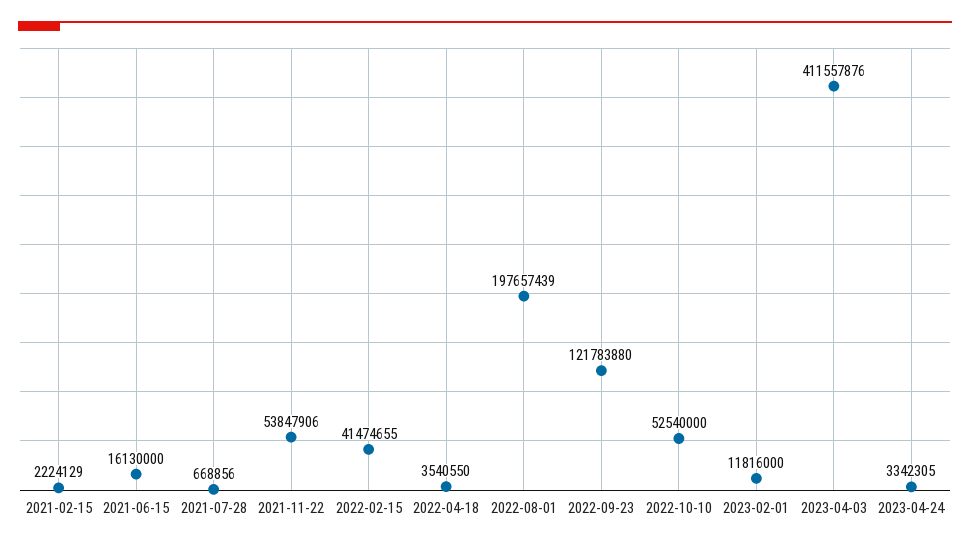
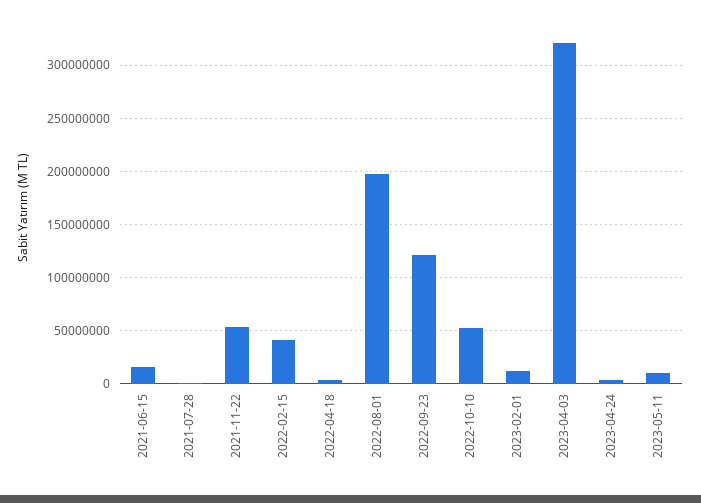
2021-02-15: 2224129 -> none
2023-04-03: 411557876 -> 320000000
2023-05-11: none -> 10000000

